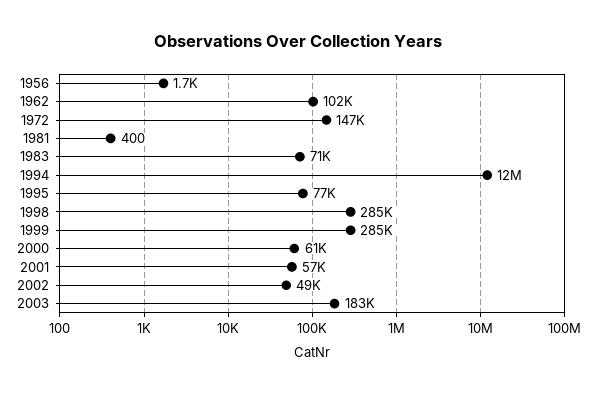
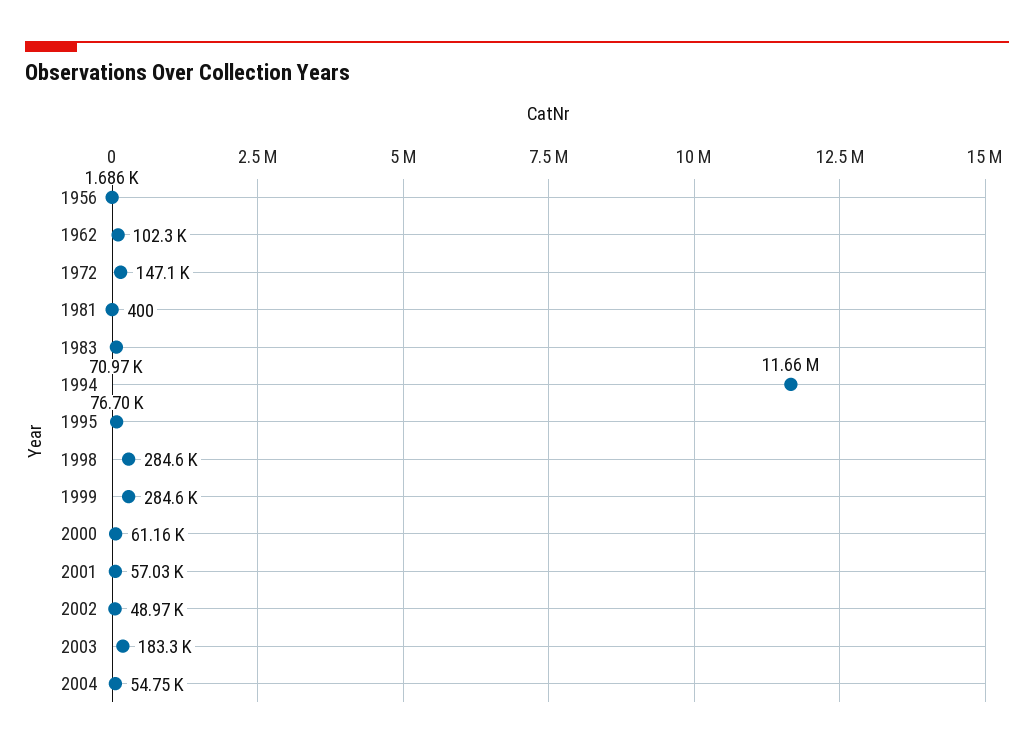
2004: none -> 54750

